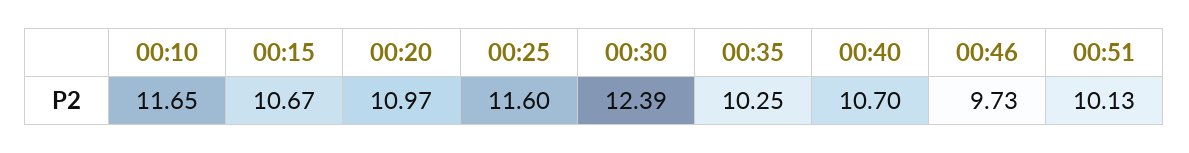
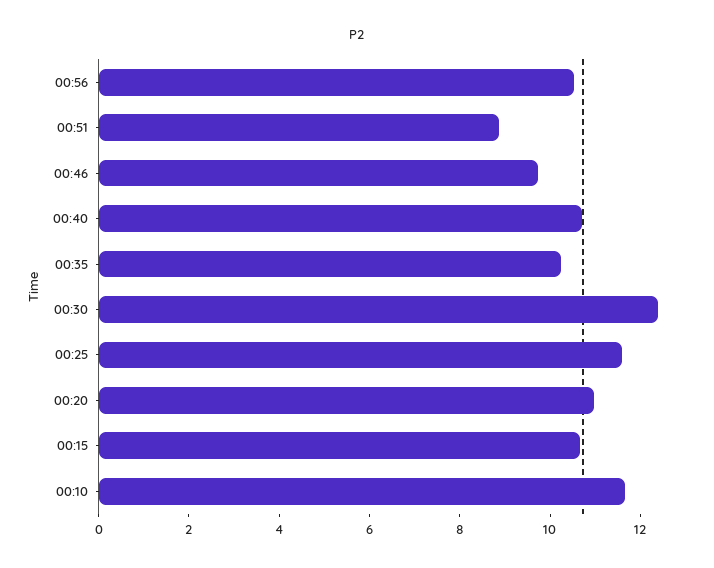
00:51: 10.13 -> 9
00:56: none -> 10.5

